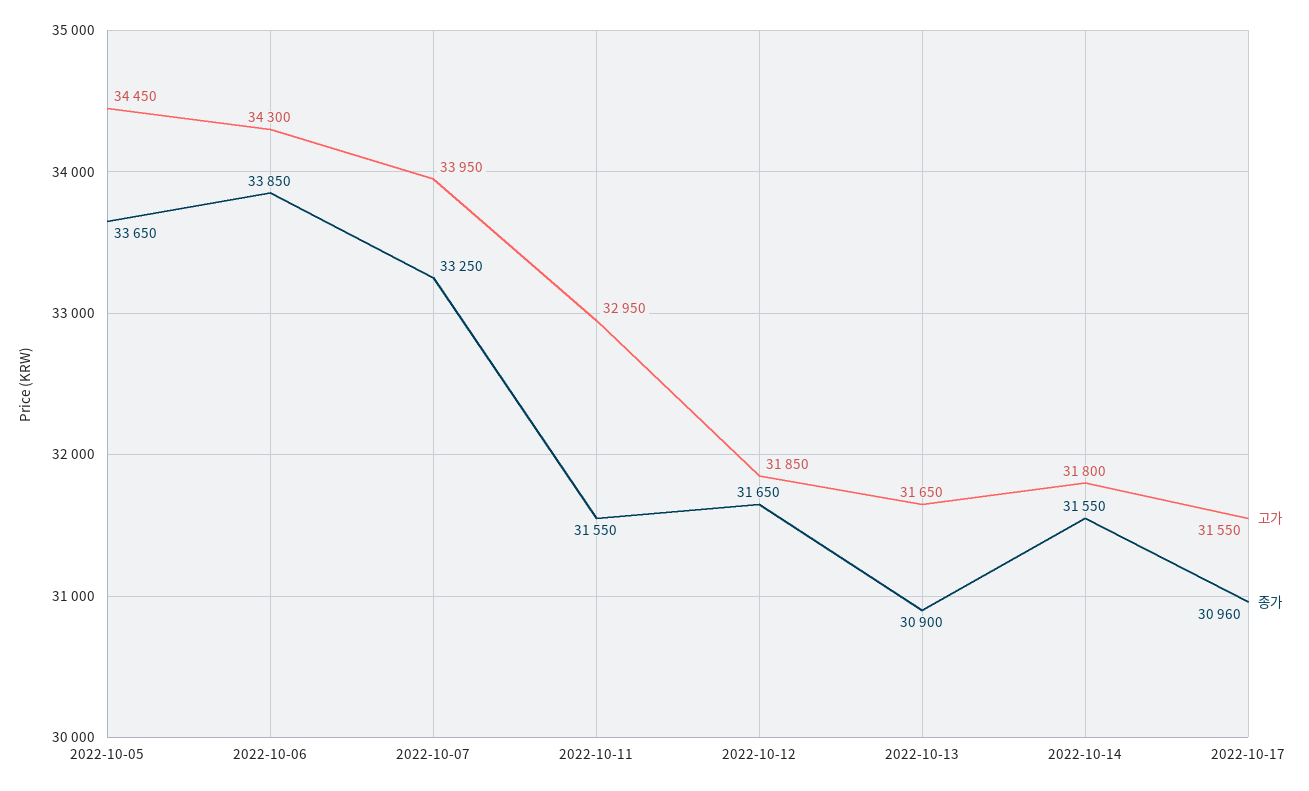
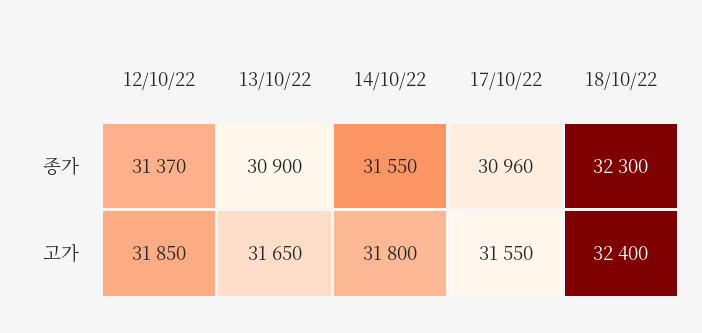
고가, 2022-10-05: 34450 -> none
종가, 2022-10-05: 33650 -> none
고가, 2022-10-06: 34300 -> none
종가, 2022-10-06: 33850 -> none
고가, 2022-10-07: 33950 -> none
종가, 2022-10-07: 33250 -> none
고가, 2022-10-11: 32950 -> none
종가, 2022-10-11: 31550 -> none
종가, 2022-10-12: 31650 -> 31370
종가, 18/10/22: none -> 32300
고가, 18/10/22: none -> 32400

